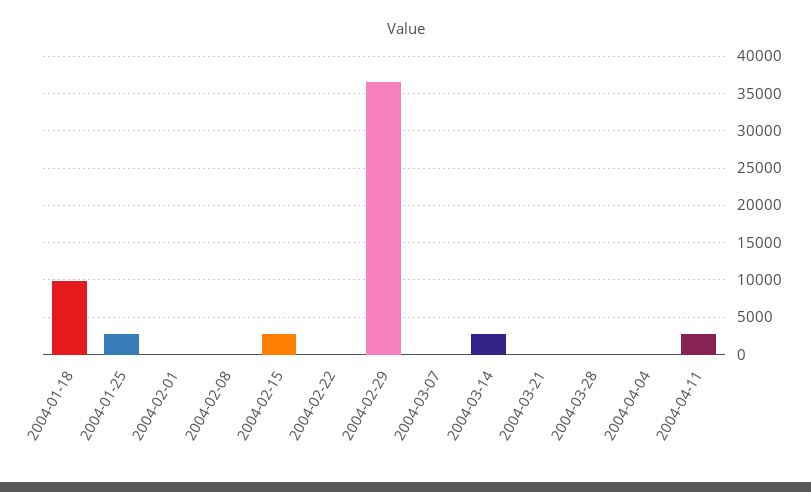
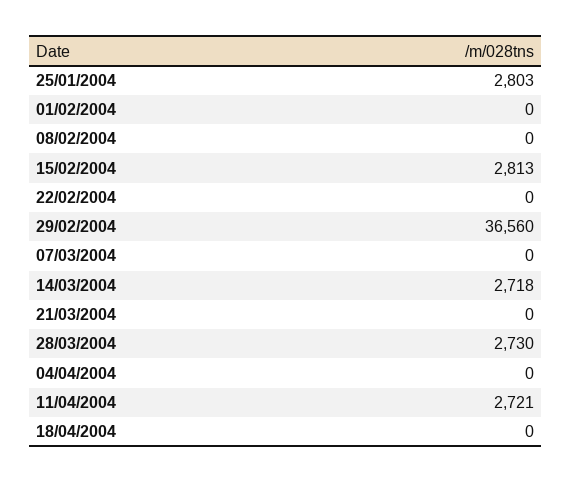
2004-01-18: 10000 -> none
2004-03-28: 0 -> 2730
18/04/2004: none -> 0

